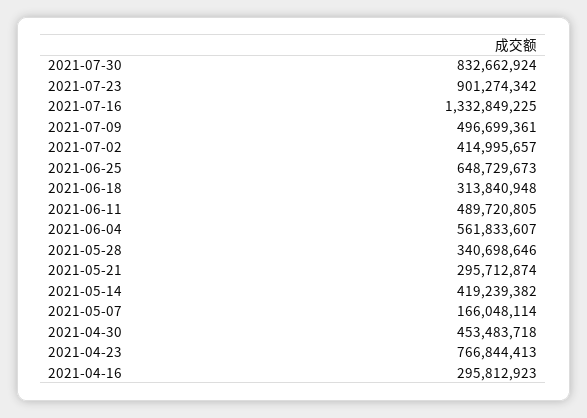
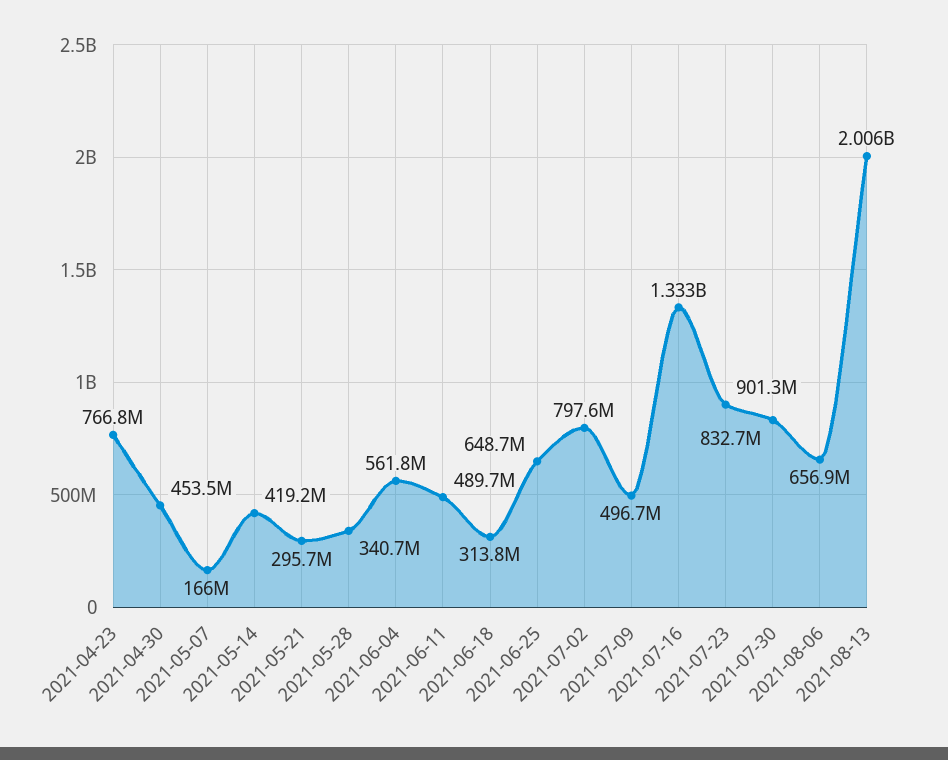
2021-07-02: 414995657 -> 797600000
2021-04-16: 295812923 -> none
2021-08-06: none -> 656900000
2021-08-13: none -> 2006000000

